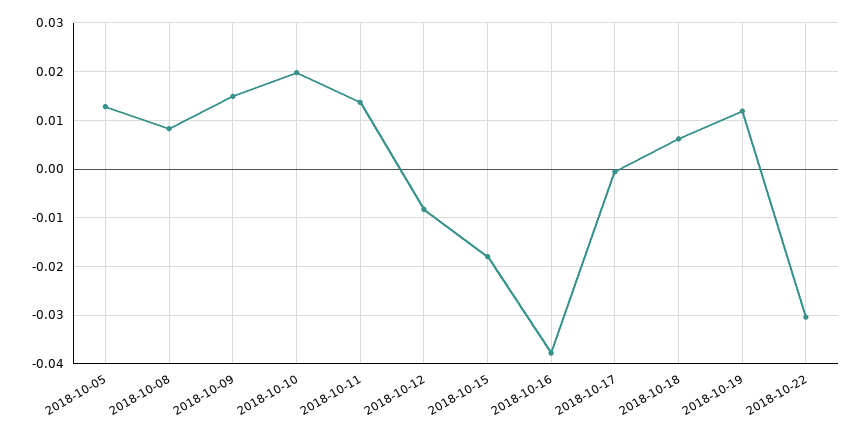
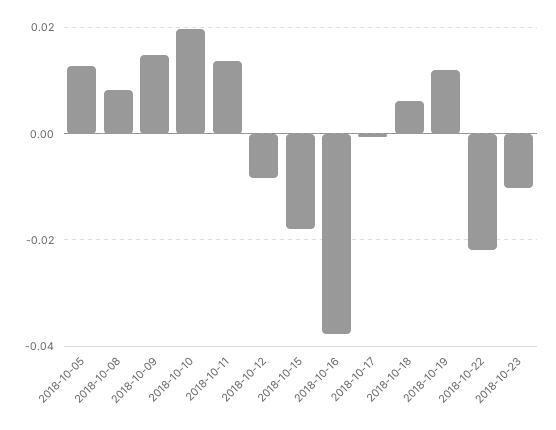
2018-10-22: -0.03 -> -0.022
2018-10-23: none -> -0.01

